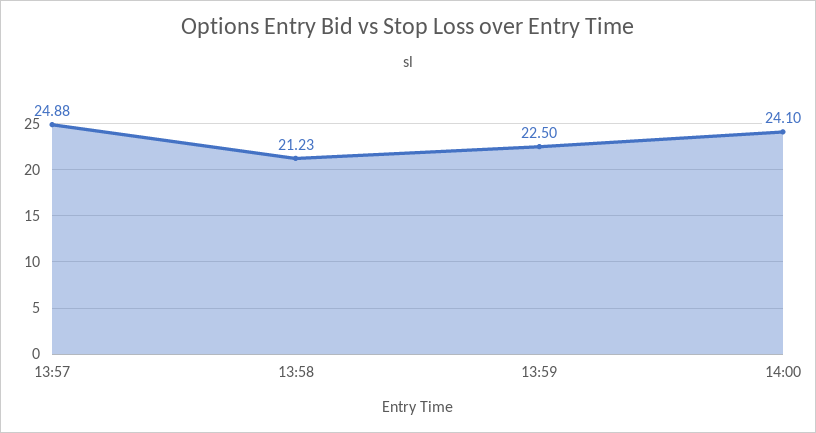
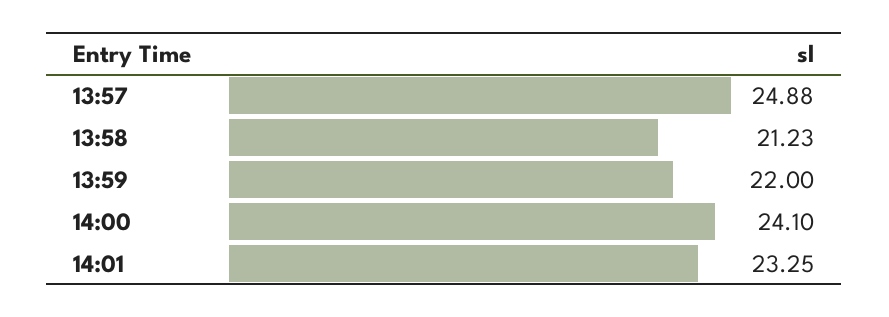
13:59: 22.5 -> 22
14:01: none -> 23.25

